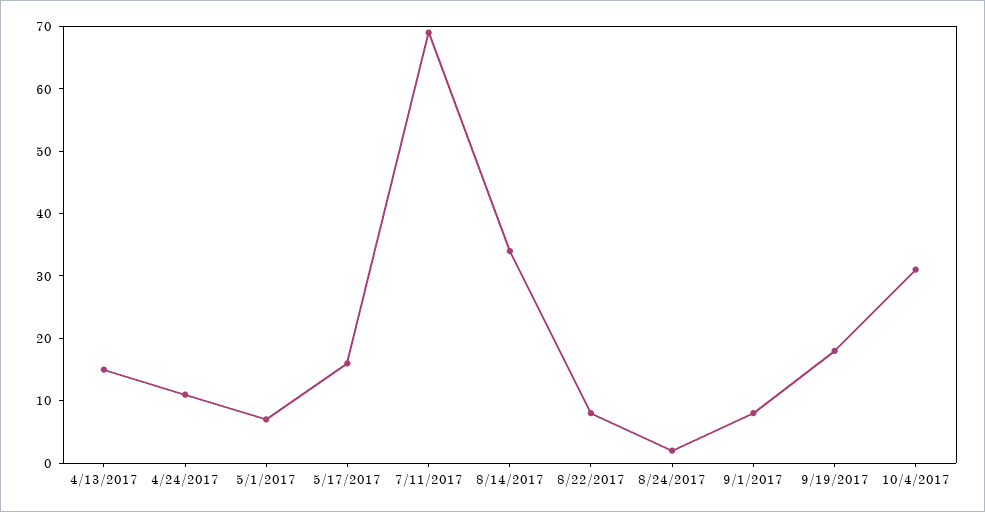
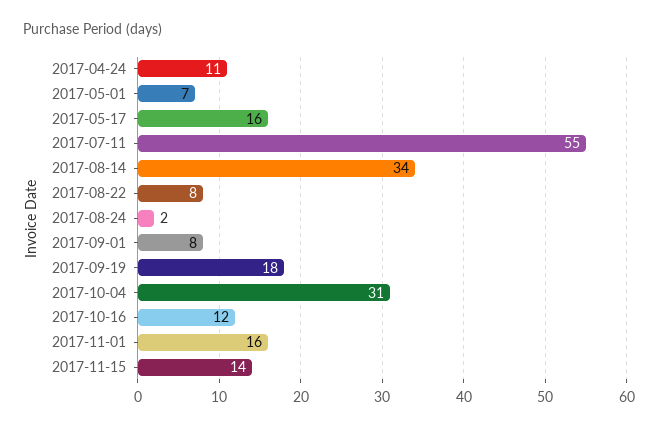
4/13/2017: 15 -> none
7/11/2017: 70 -> 55
2017-10-16: none -> 12
2017-11-01: none -> 16
2017-11-15: none -> 14

